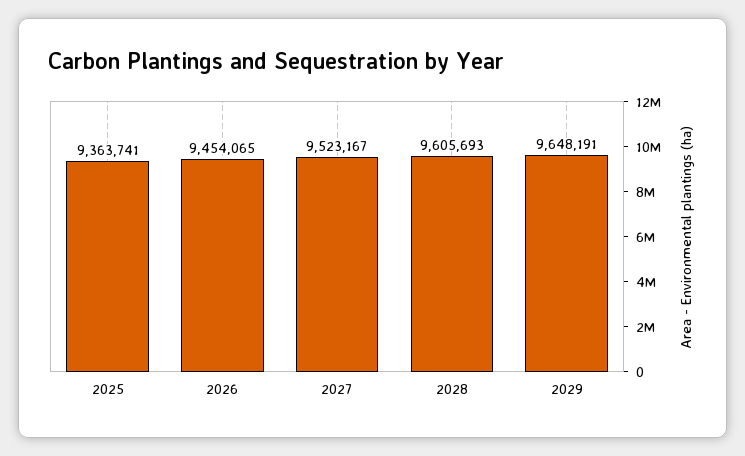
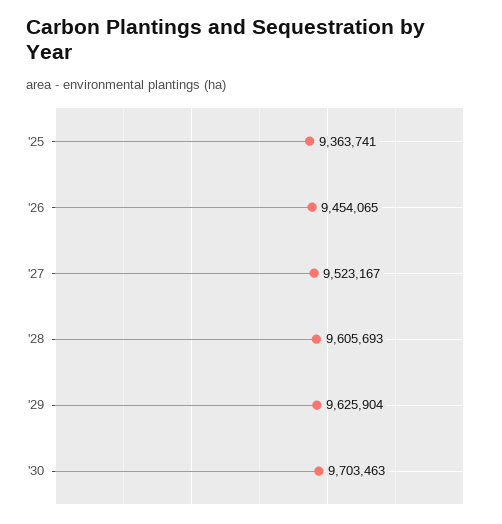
2029: 9648191 -> 9625904
'30: none -> 9703463

